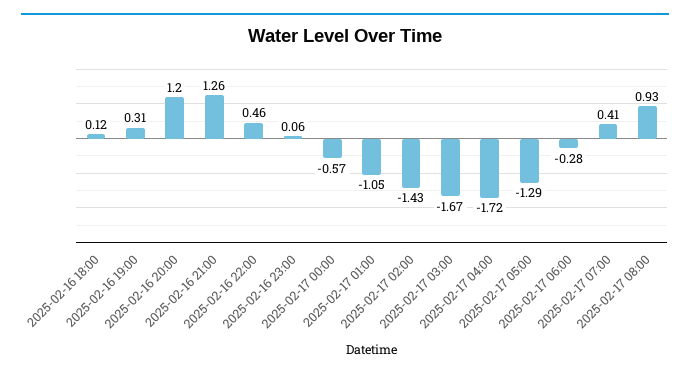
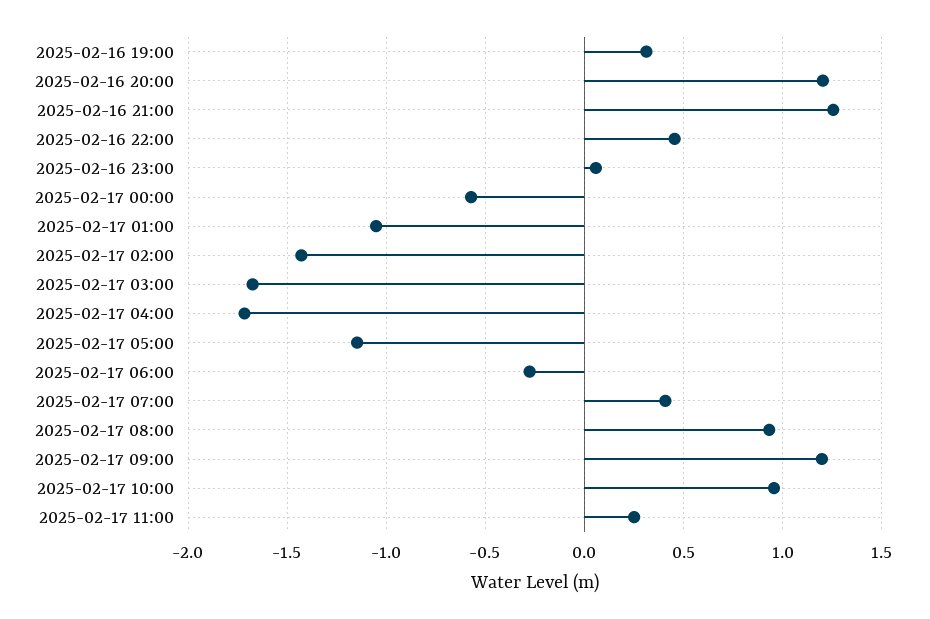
2025-02-16 18:00: 0.12 -> none
2025-02-17 05:00: -1.29 -> -1.15
2025-02-17 09:00: none -> 1.2
2025-02-17 10:00: none -> 0.95
2025-02-17 11:00: none -> 0.25

